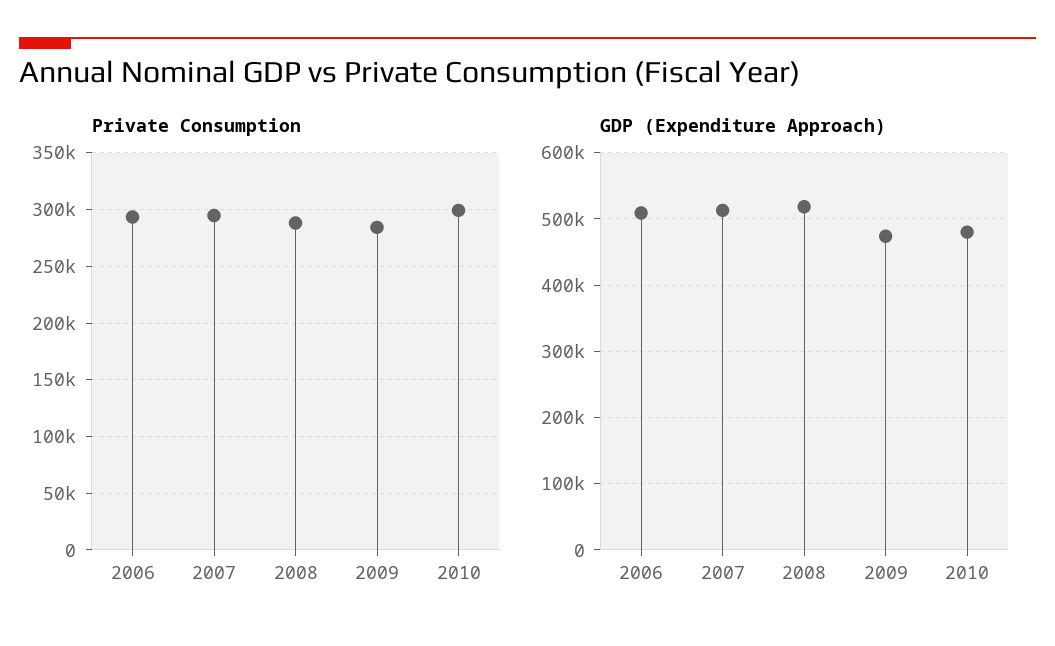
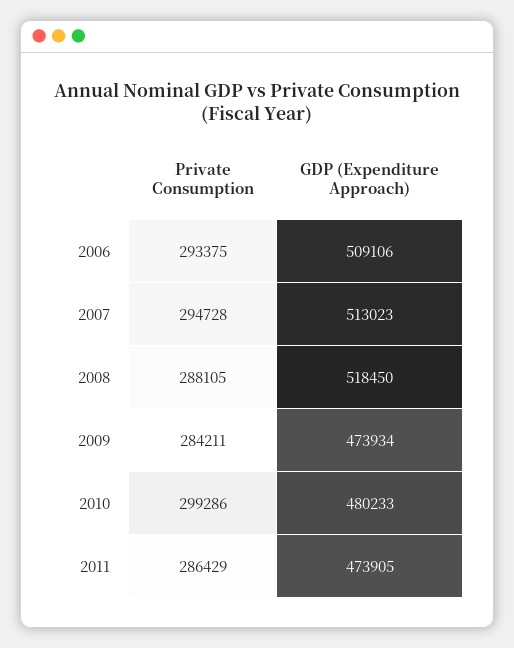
Private Consumption, 2011: none -> 286429
GDP (Expenditure Approach), 2011: none -> 473905

